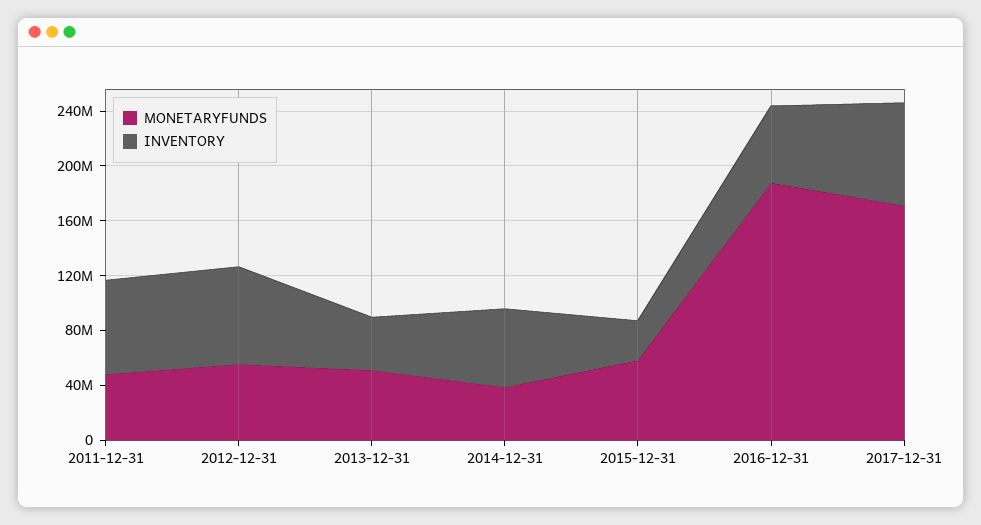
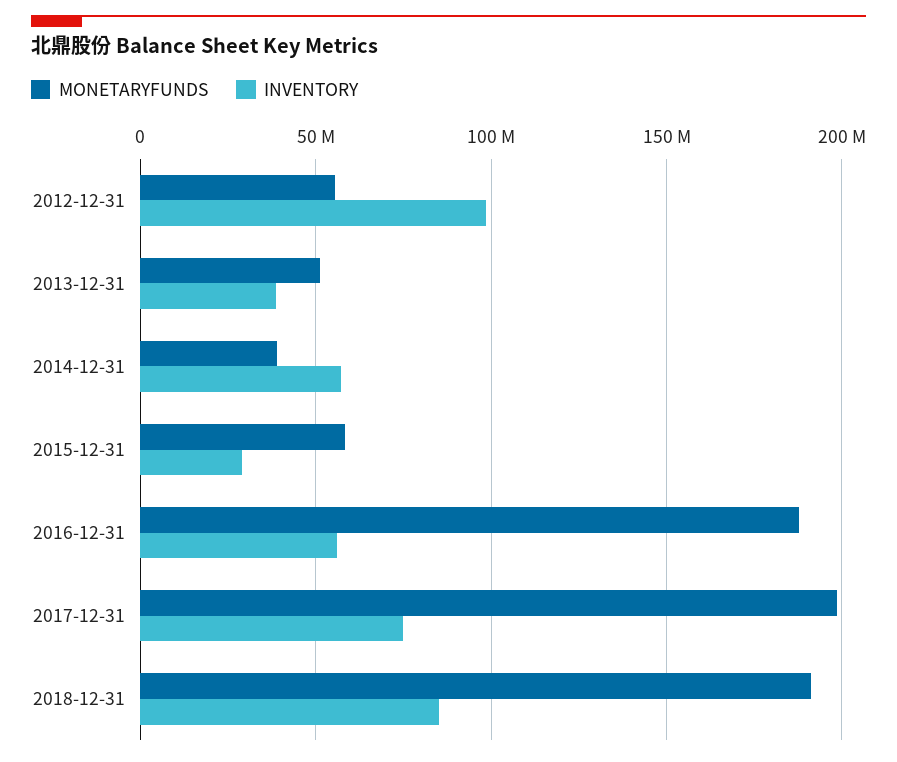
MONETARYFUNDS, 2011-12-31: 50000000 -> none
INVENTORY, 2011-12-31: 70000000 -> none
INVENTORY, 2012-12-31: 70000000 -> 100000000
MONETARYFUNDS, 2017-12-31: 170000000 -> 200000000
MONETARYFUNDS, 2018-12-31: none -> 190000000
INVENTORY, 2018-12-31: none -> 85000000

